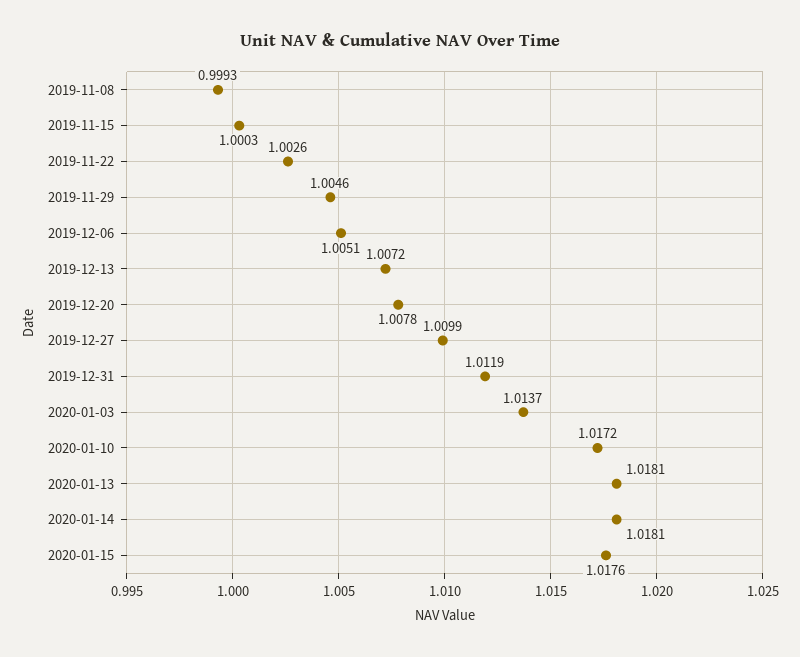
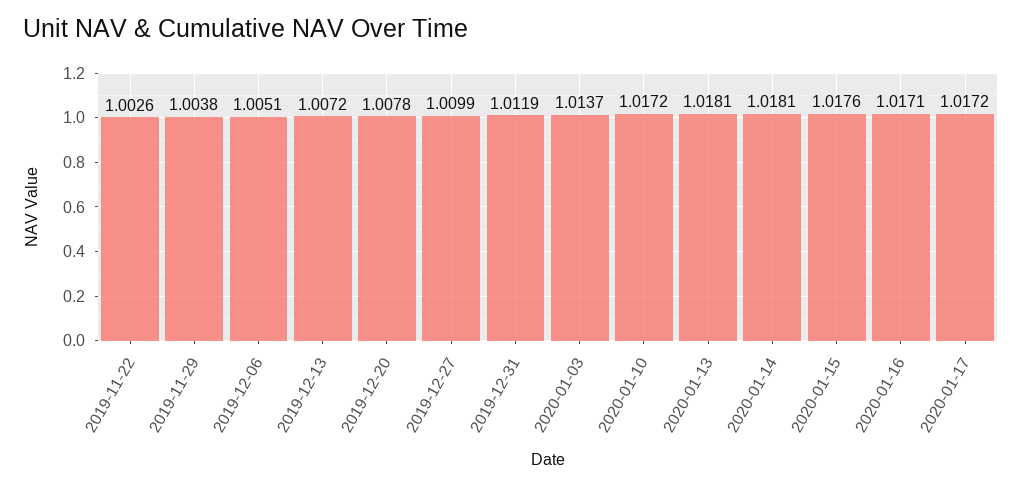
2019-11-08: 0.9993 -> none
2019-11-15: 1.0003 -> none
2019-11-29: 1.0046 -> 1.0038
2020-01-16: none -> 1.0171
2020-01-17: none -> 1.0172

